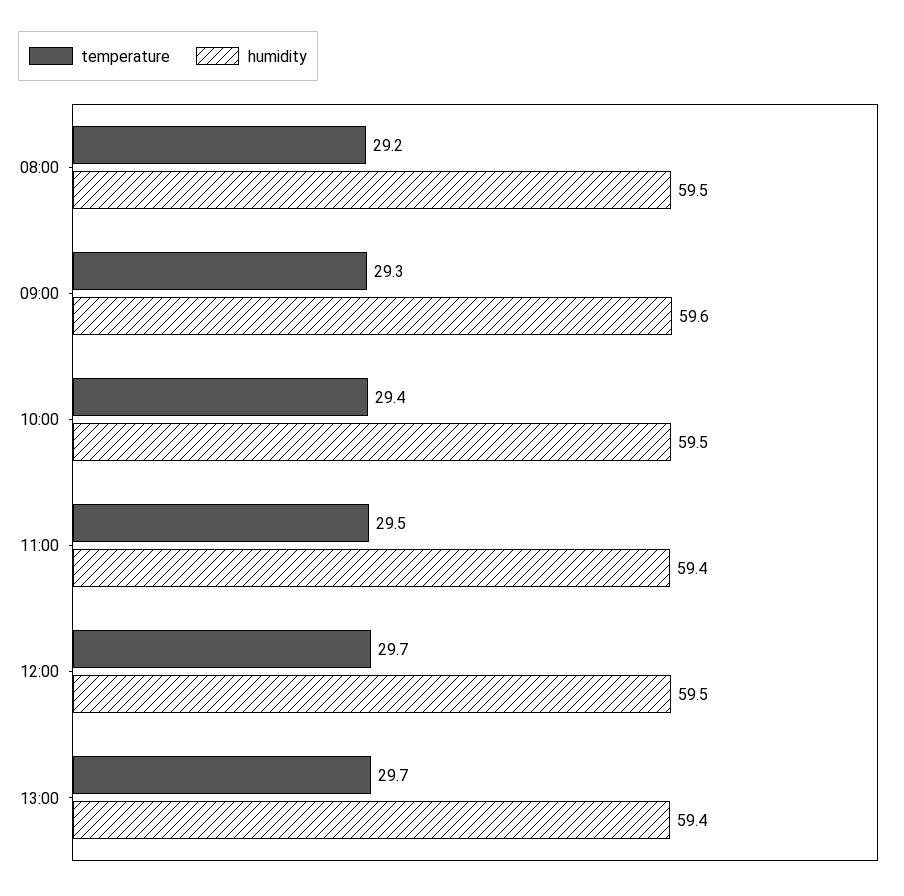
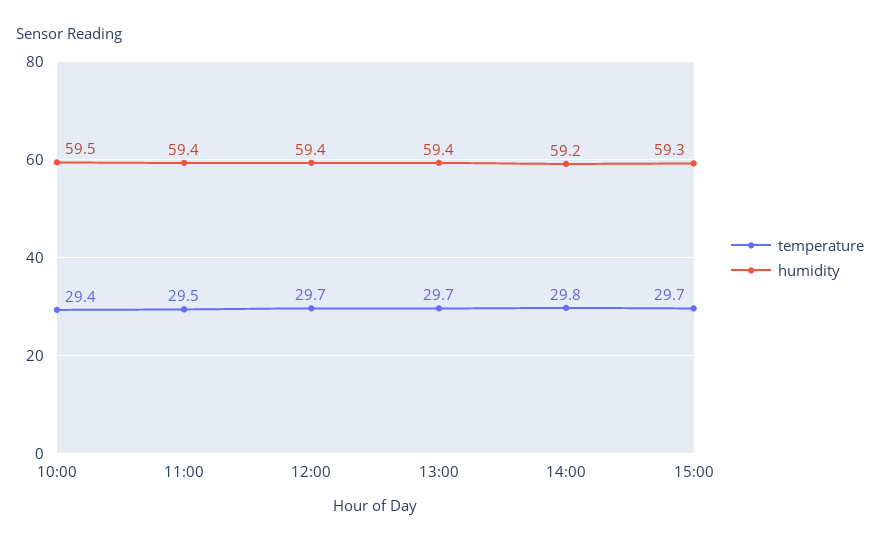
temperature, 08:00: 29.2 -> none
humidity, 08:00: 59.5 -> none
temperature, 09:00: 29.3 -> none
humidity, 09:00: 59.6 -> none
humidity, 12:00: 59.5 -> 59.4
temperature, 14:00: none -> 29.8
humidity, 14:00: none -> 59.2
temperature, 15:00: none -> 29.7
humidity, 15:00: none -> 59.3

